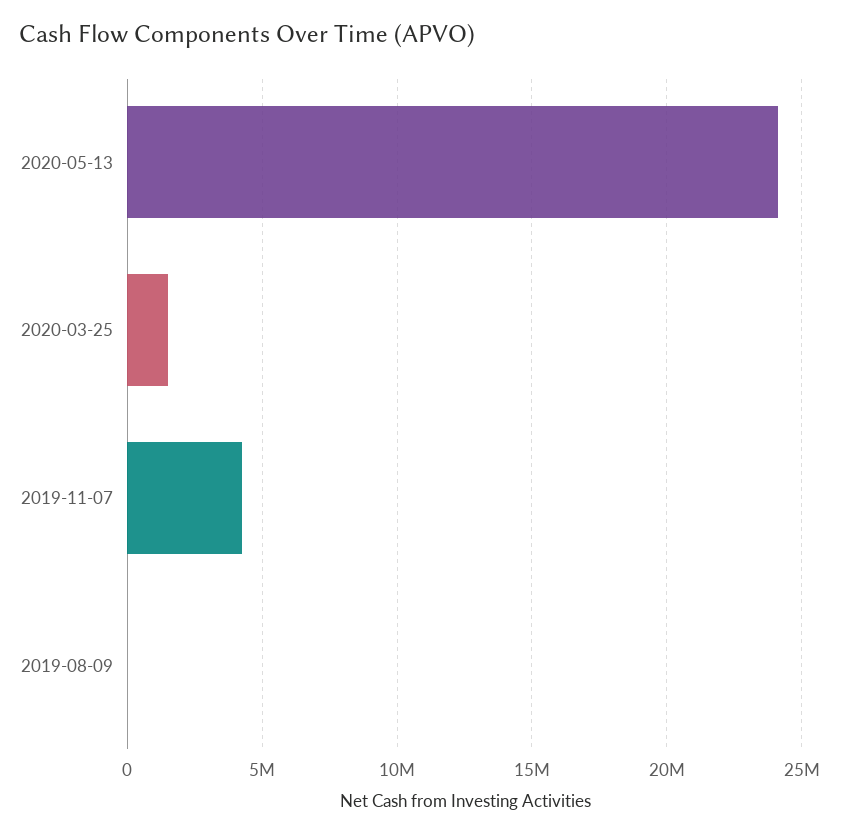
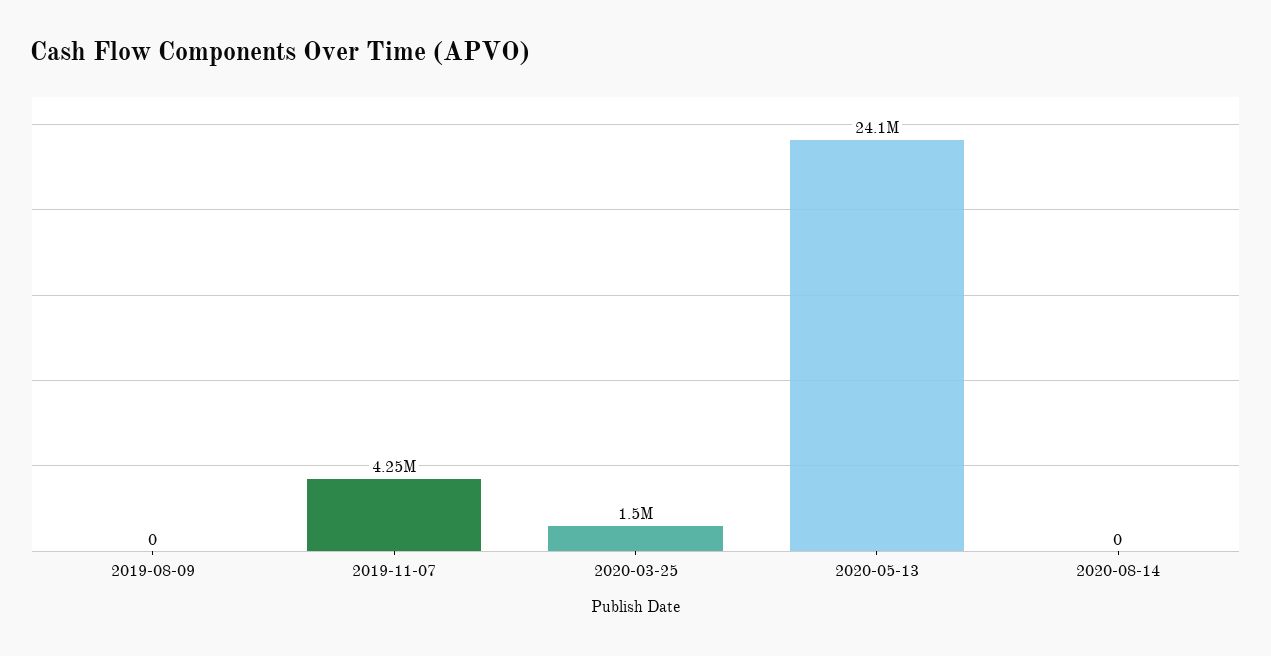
2020-08-14: none -> 0

